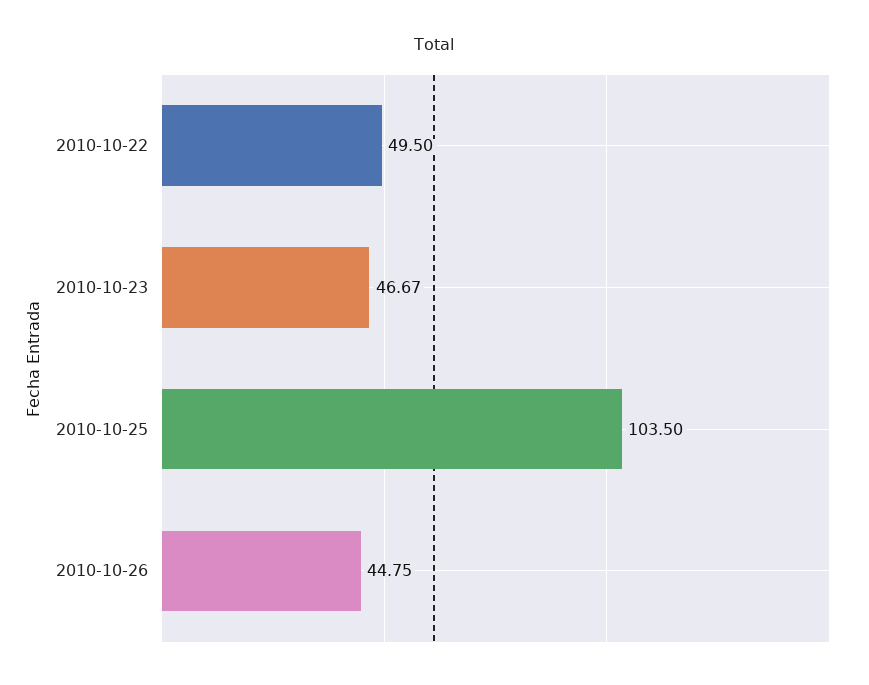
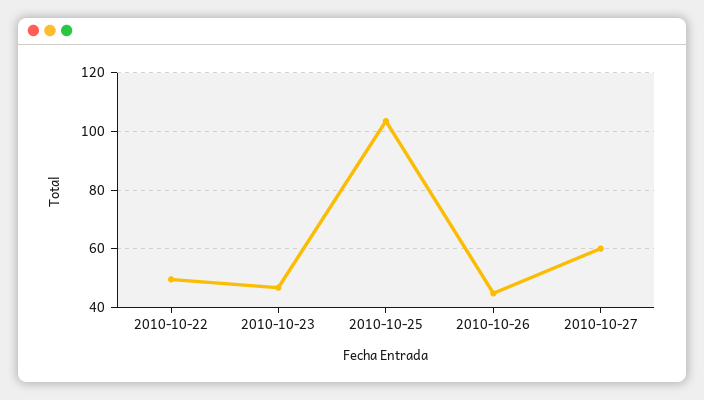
2010-10-27: none -> 60

